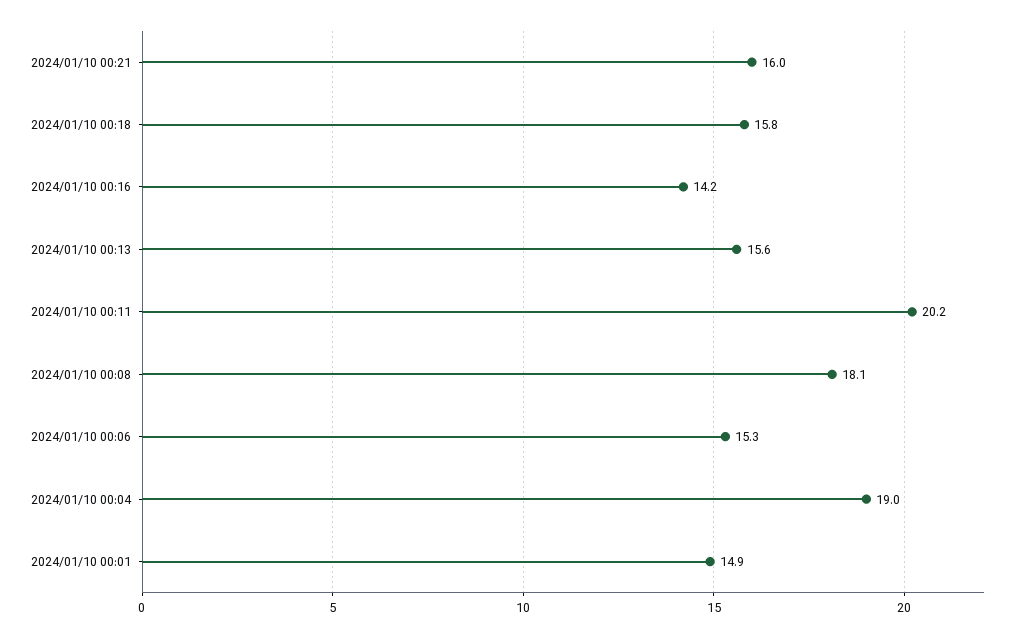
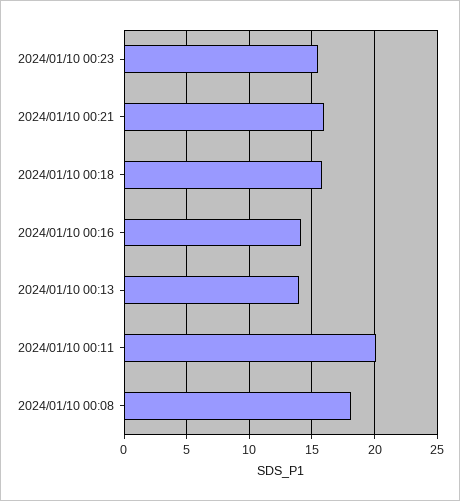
2024/01/10 00:13: 15.6 -> 14
2024/01/10 00:06: 15.3 -> none
2024/01/10 00:04: 19 -> none
2024/01/10 00:01: 14.9 -> none
2024/01/10 00:23: none -> 15.5

